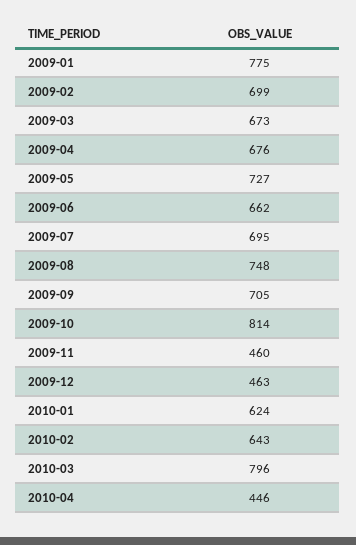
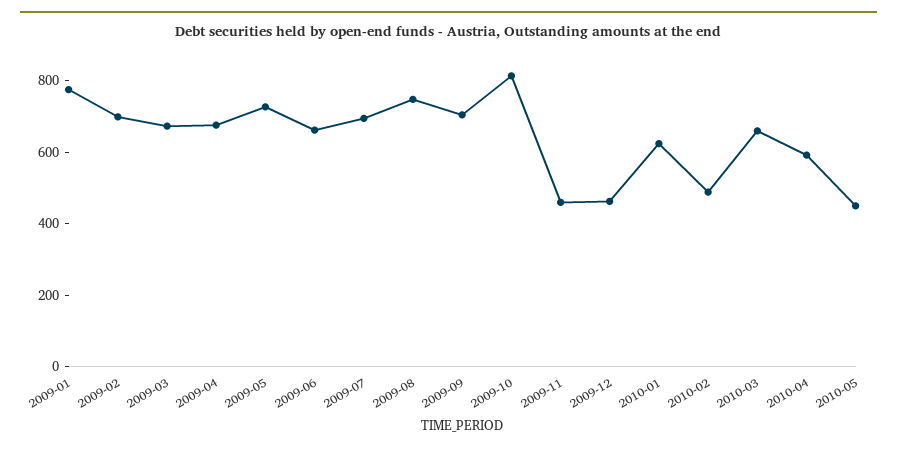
2010-02: 643 -> 500
2010-03: 796 -> 650
2010-04: 446 -> 600
2010-05: none -> 450

